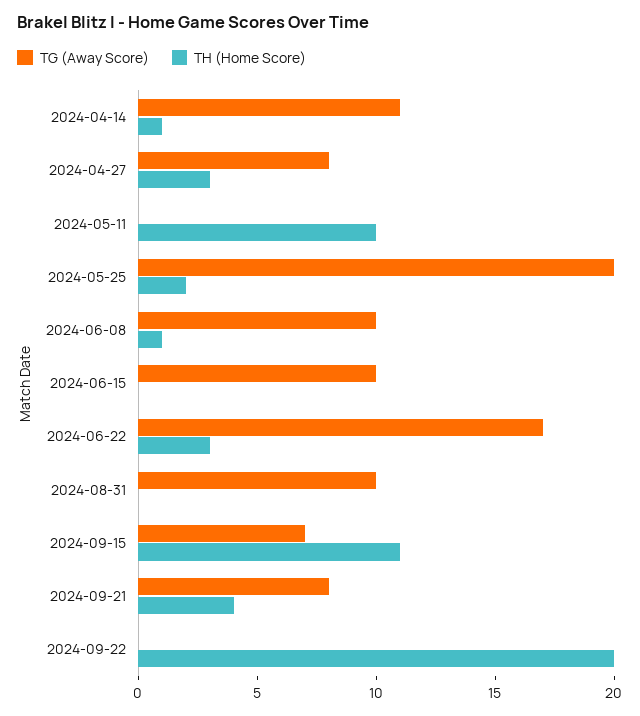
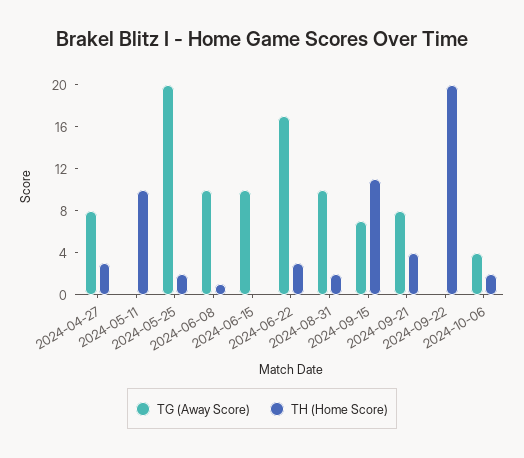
TG (Away Score), 2024-04-14: 11 -> none
TH (Home Score), 2024-04-14: 1 -> none
TH (Home Score), 2024-08-31: 0 -> 2
TG (Away Score), 2024-10-06: none -> 4
TH (Home Score), 2024-10-06: none -> 2

